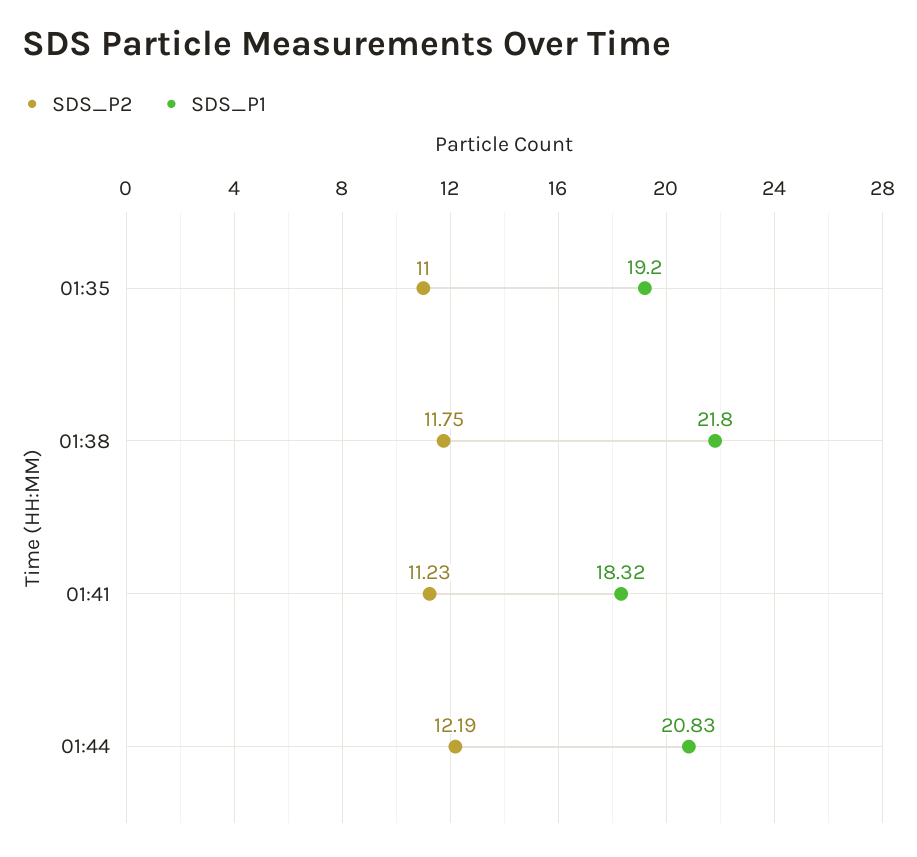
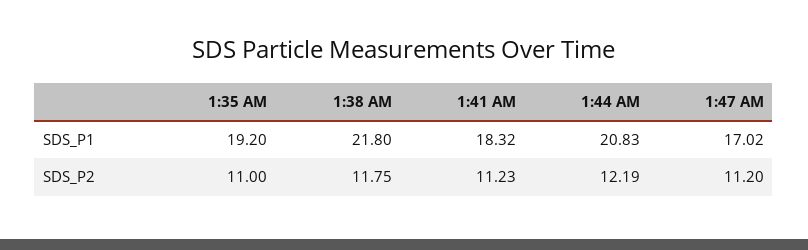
SDS_P1, 1:47 AM: none -> 17.02
SDS_P2, 1:47 AM: none -> 11.2

